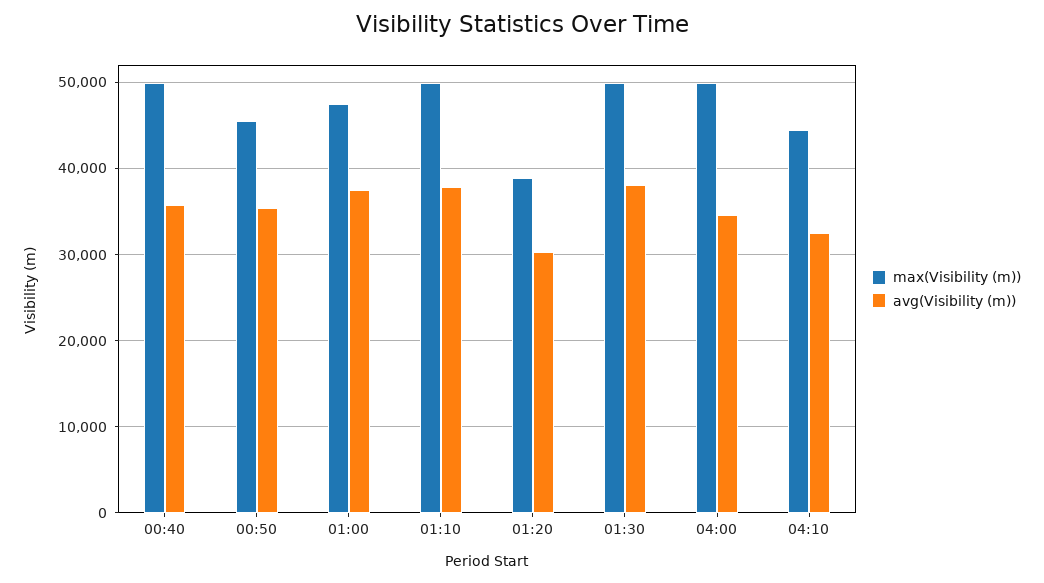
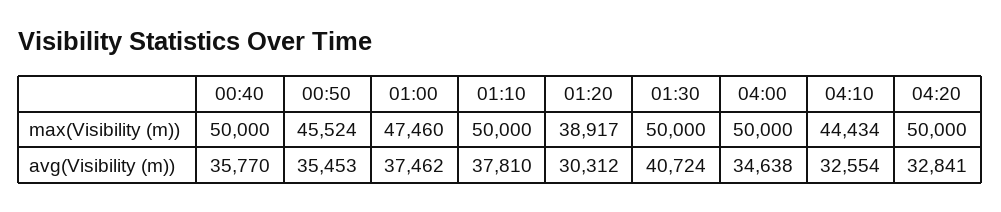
avg(Visibility (m)), 01:30: 38000 -> 40724
max(Visibility (m)), 04:20: none -> 50000
avg(Visibility (m)), 04:20: none -> 32841

